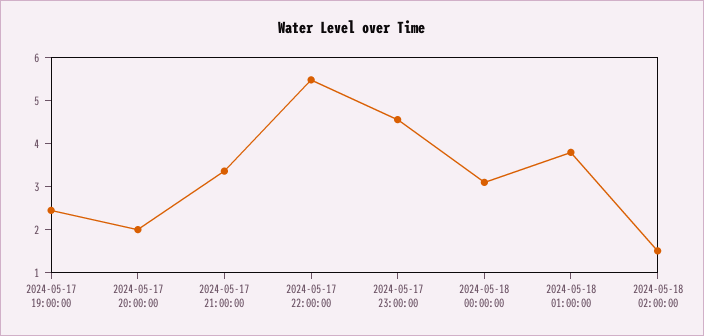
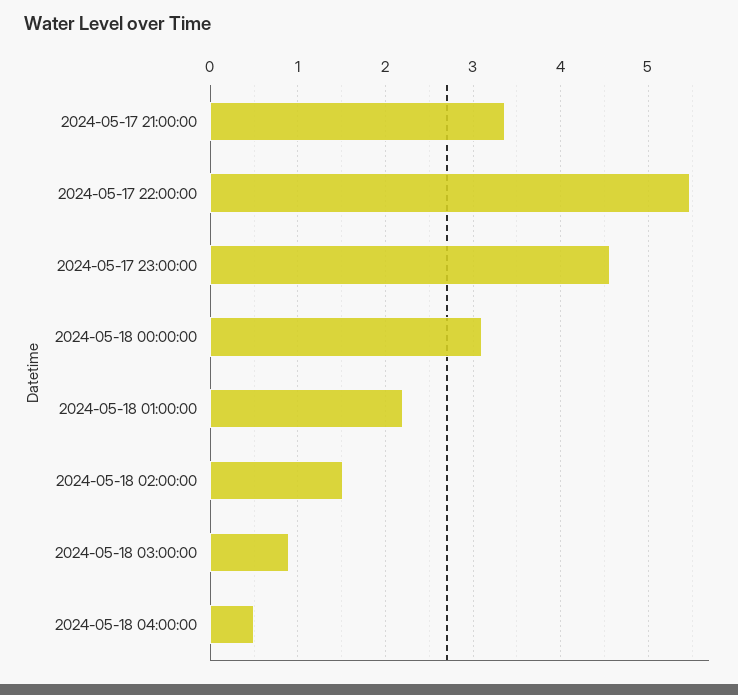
2024-05-17 19:00:00: 2.4 -> none
2024-05-17 20:00:00: 2 -> none
2024-05-18 01:00:00: 3.8 -> 2.2
2024-05-18 03:00:00: none -> 0.9
2024-05-18 04:00:00: none -> 0.5

